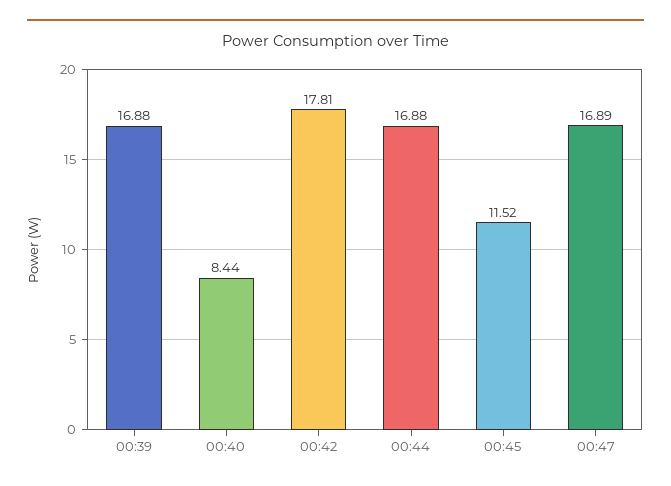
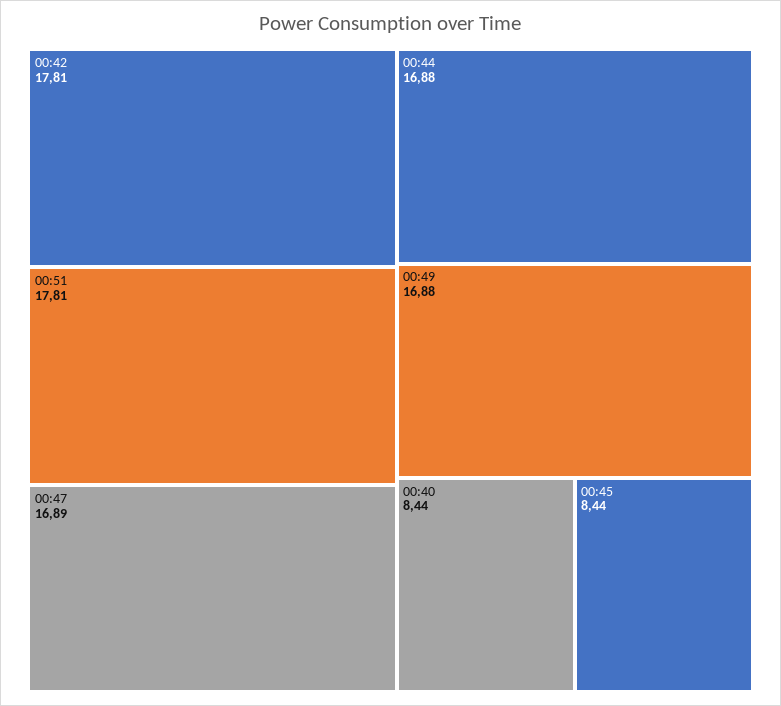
00:39: 16.88 -> none
00:45: 11.52 -> 8.44
00:51: none -> 17.81
00:49: none -> 16.88

